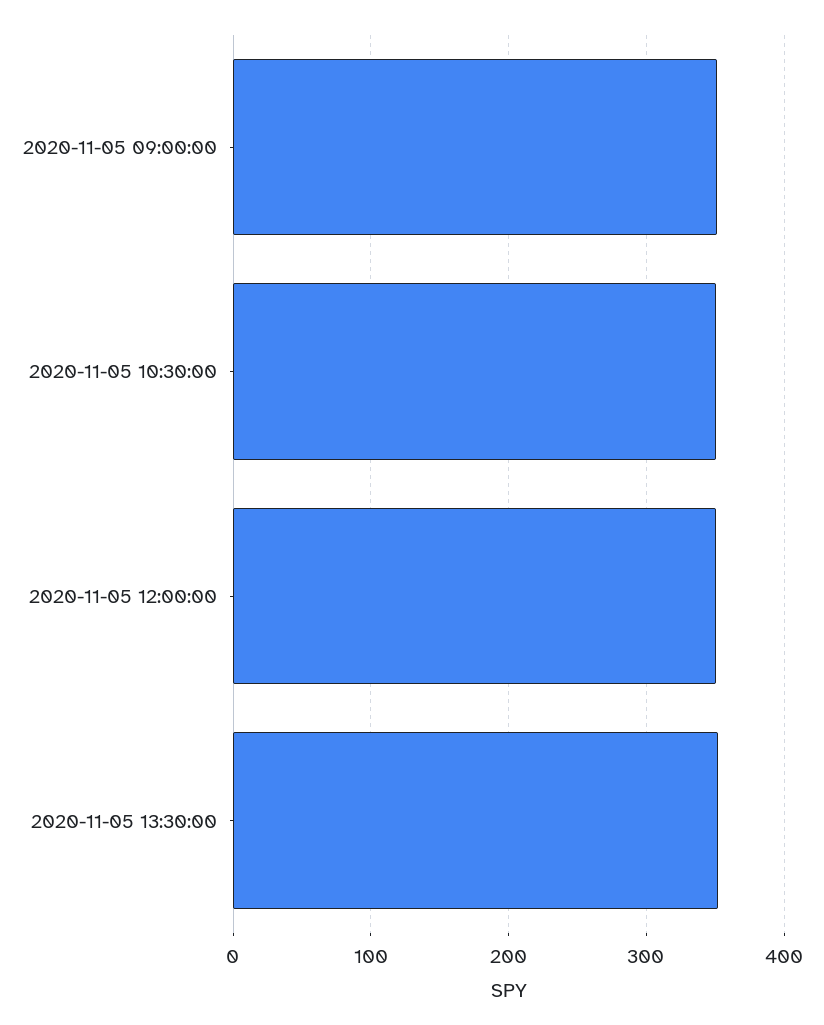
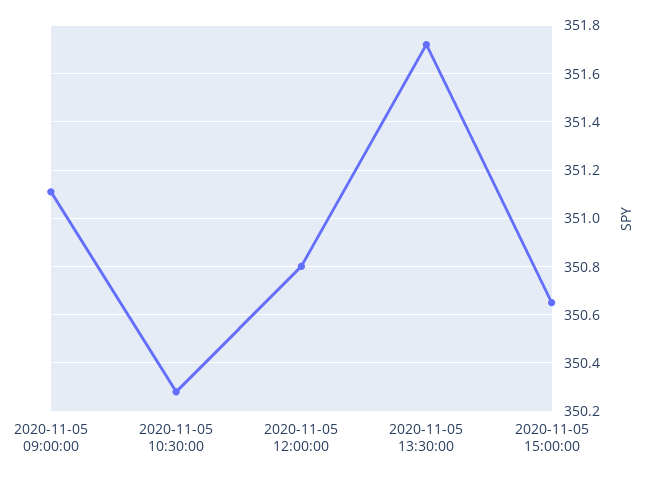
2020-11-05 15:00:00: none -> 350.65

